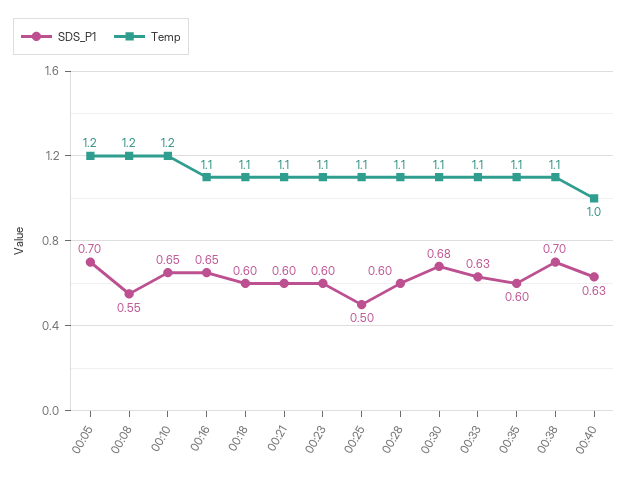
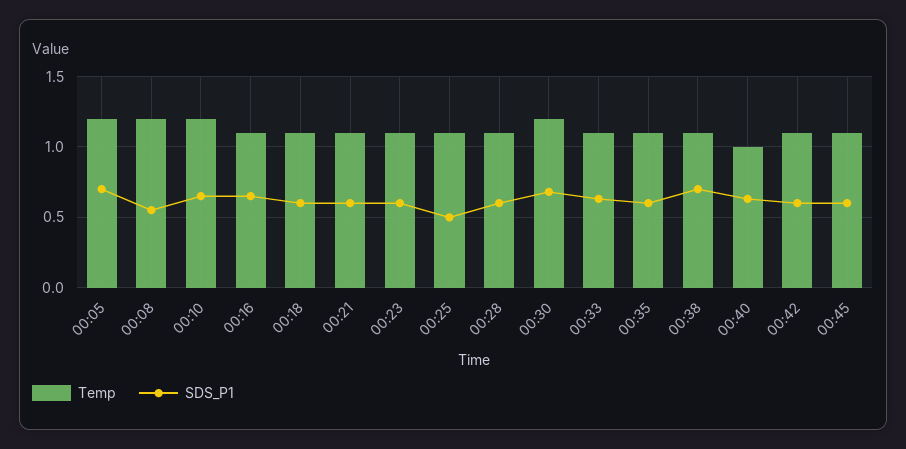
Temp, 00:30: 1.1 -> 1.2
Temp, 00:42: none -> 1.1
SDS_P1, 00:42: none -> 0.6
Temp, 00:45: none -> 1.1
SDS_P1, 00:45: none -> 0.6

